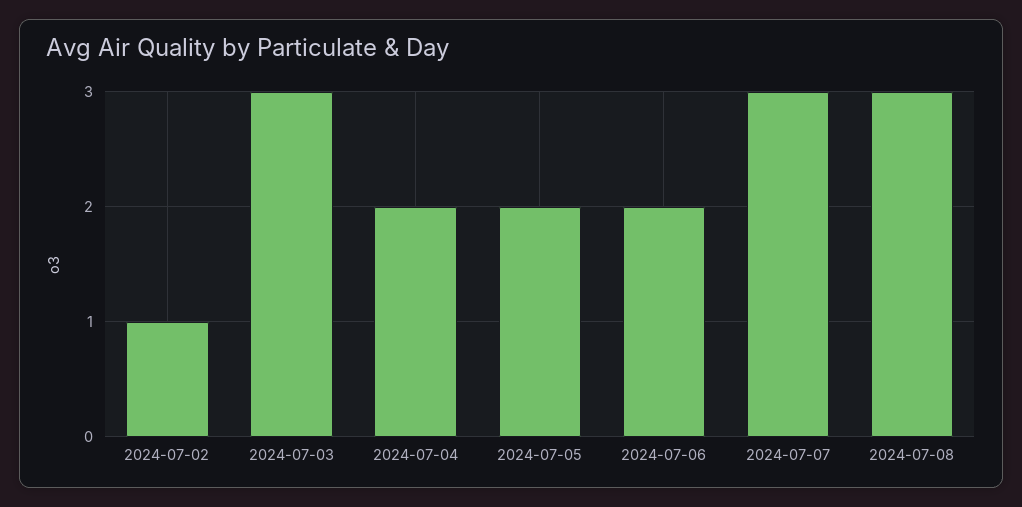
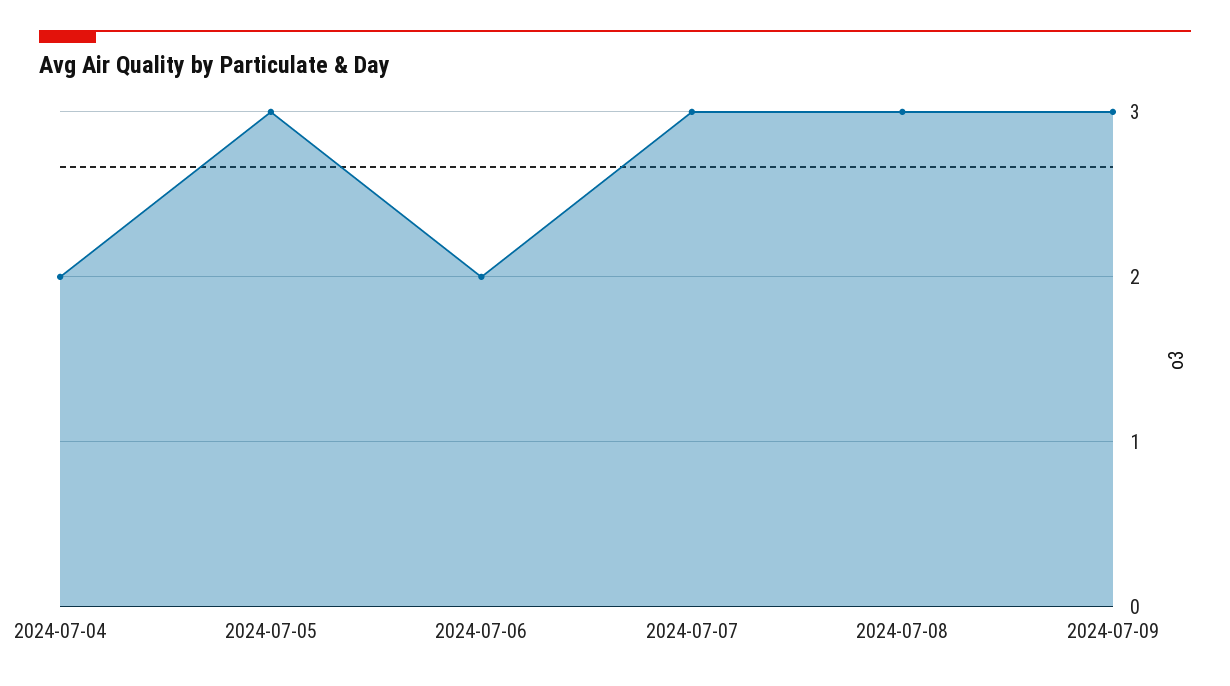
2024-07-02: 1 -> none
2024-07-03: 3 -> none
2024-07-05: 2 -> 3
2024-07-09: none -> 3

